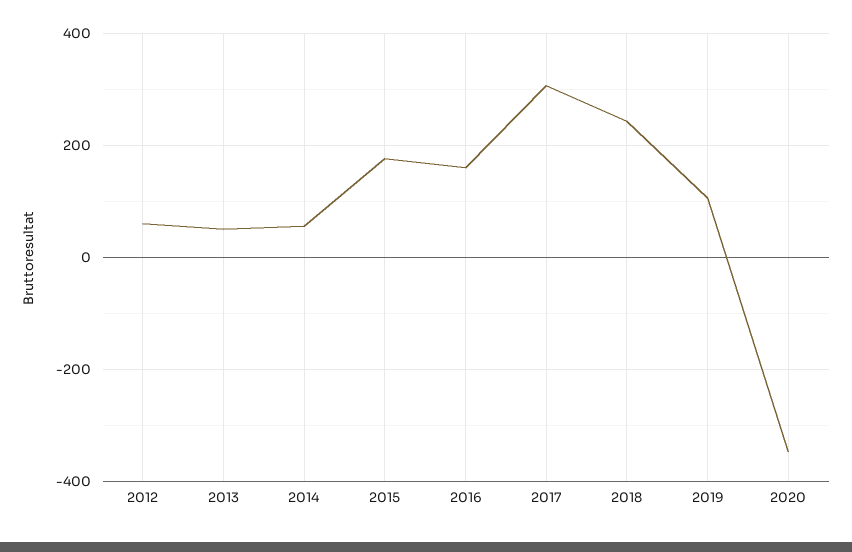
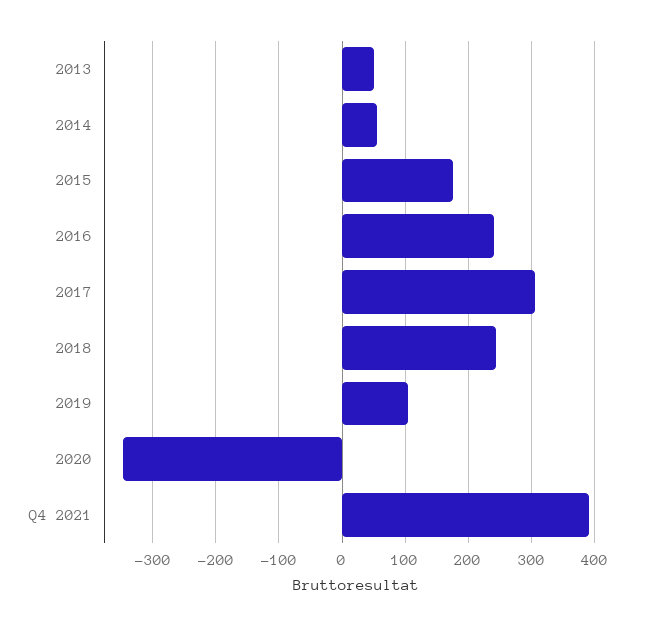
2012: 60 -> none
2016: 160 -> 240
Q4 2021: none -> 390

